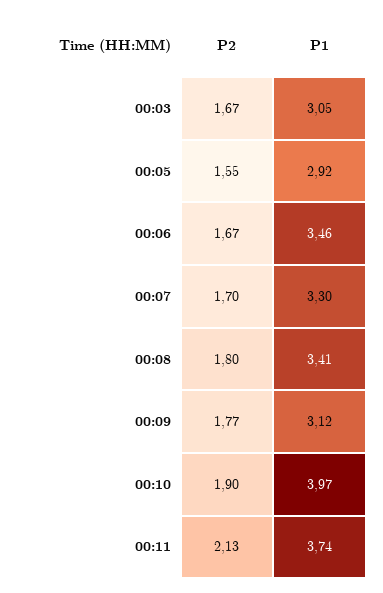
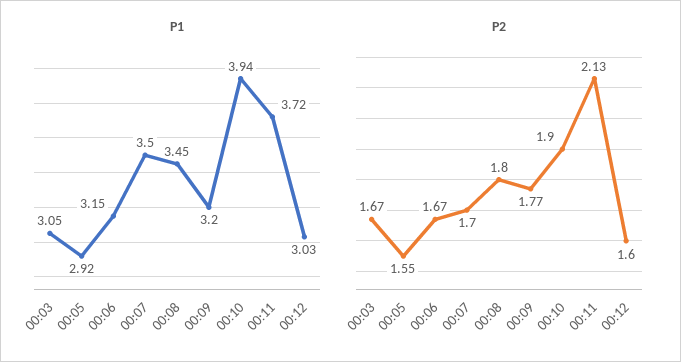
P1, 00:06: 3.46 -> 3.15
P1, 00:07: 3.3 -> 3.5
P1, 00:08: 3.41 -> 3.45
P1, 00:09: 3.12 -> 3.2
P1, 00:10: 3.97 -> 3.94
P1, 00:11: 3.74 -> 3.72
P1, 00:12: none -> 3.03
P2, 00:12: none -> 1.6

